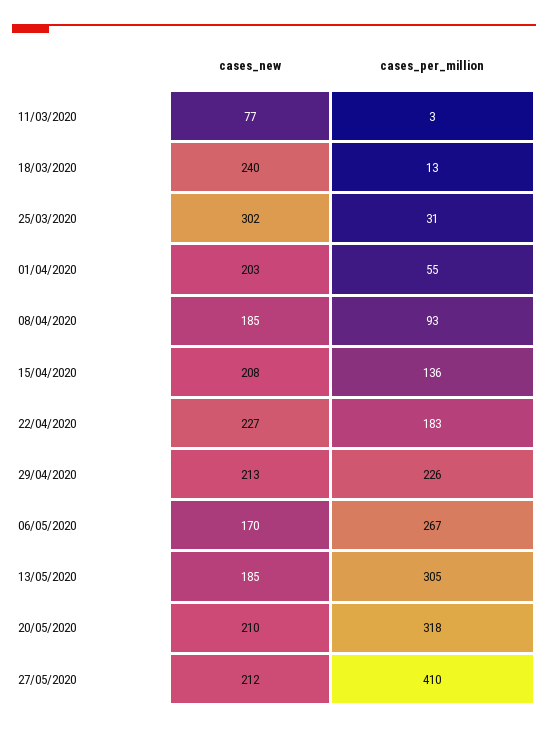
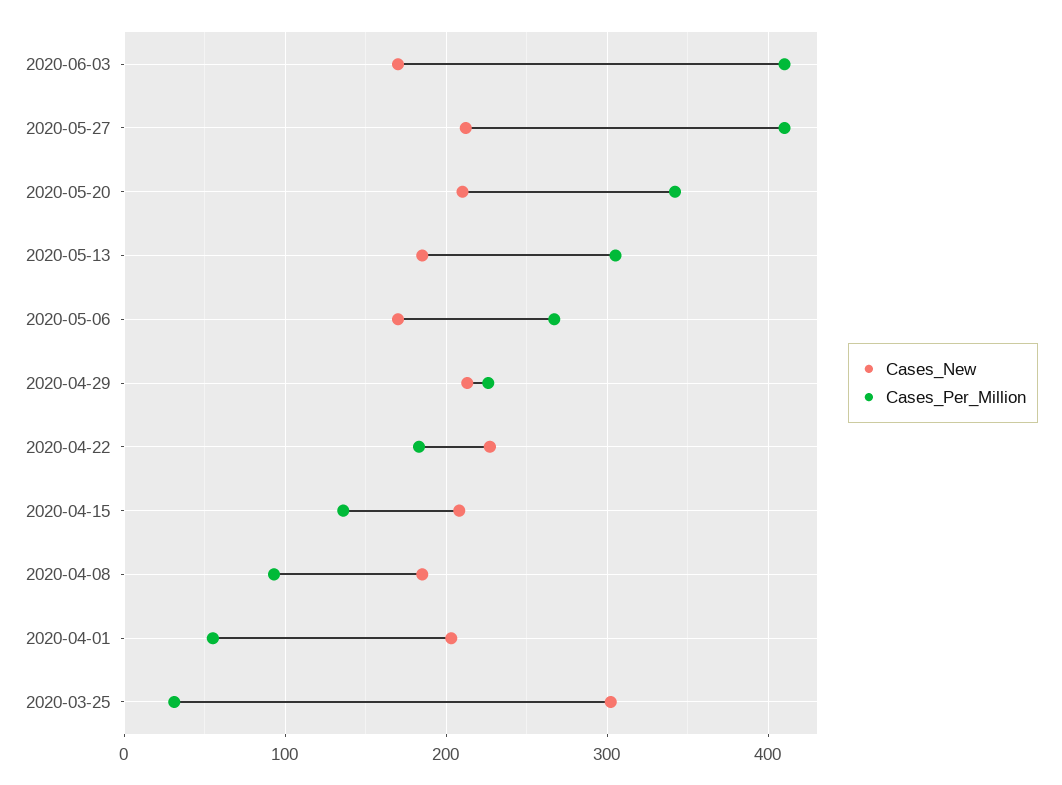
cases_new, 11/03/2020: 77 -> none
cases_per_million, 11/03/2020: 3 -> none
cases_new, 18/03/2020: 240 -> none
cases_per_million, 18/03/2020: 13 -> none
cases_per_million, 20/05/2020: 318 -> 340
cases_new, 2020-06-03: none -> 170
cases_per_million, 2020-06-03: none -> 410

